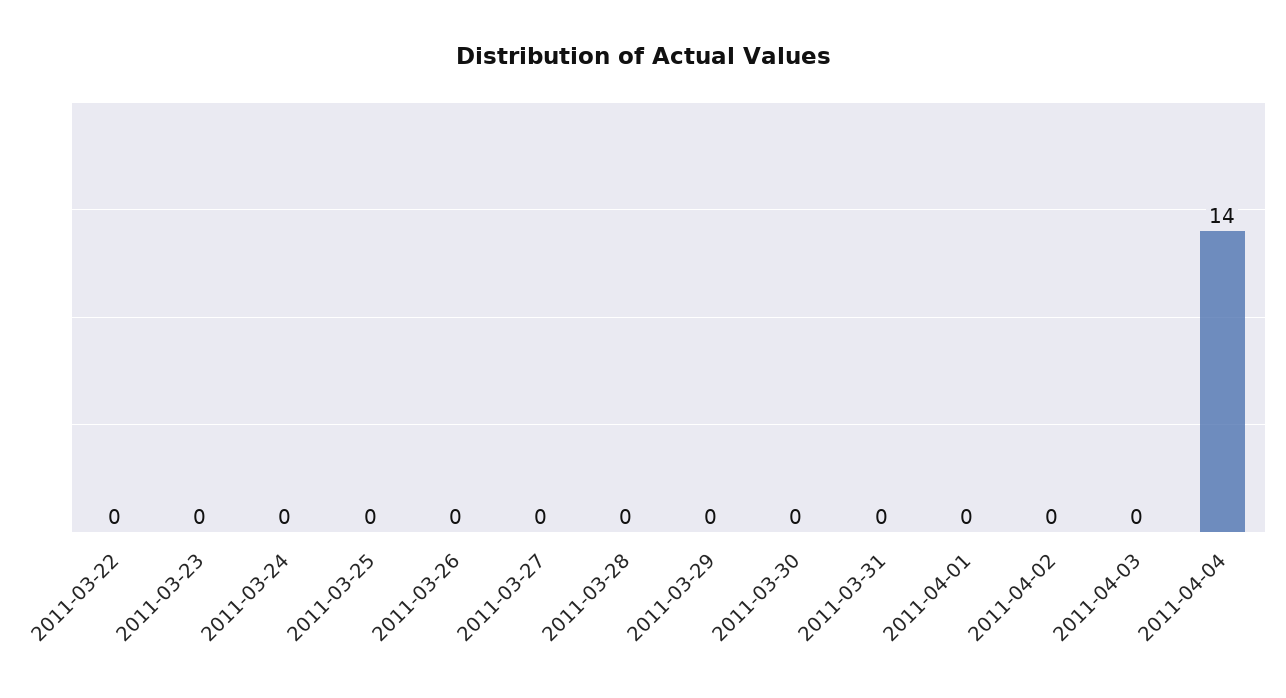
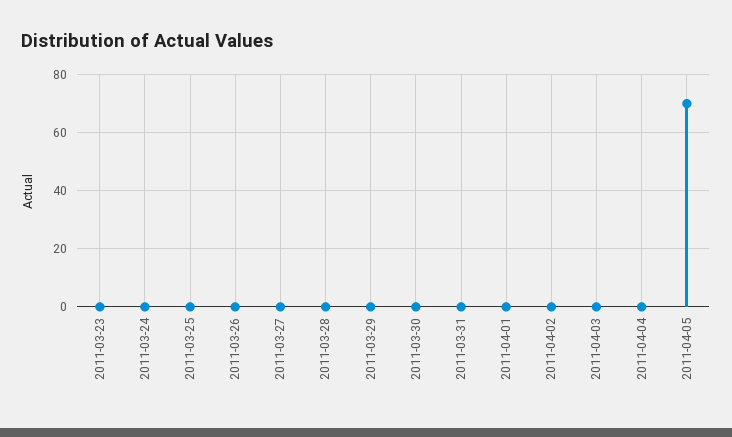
2011-03-22: 0 -> none
2011-04-04: 14 -> 0
2011-04-05: none -> 70

